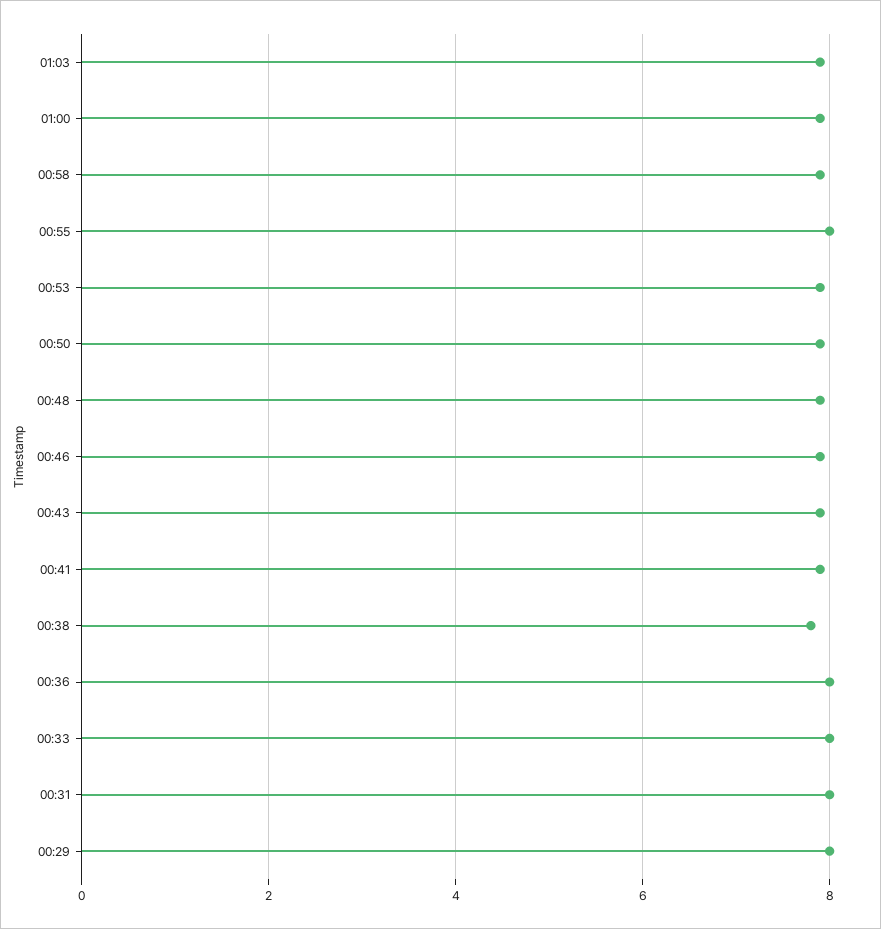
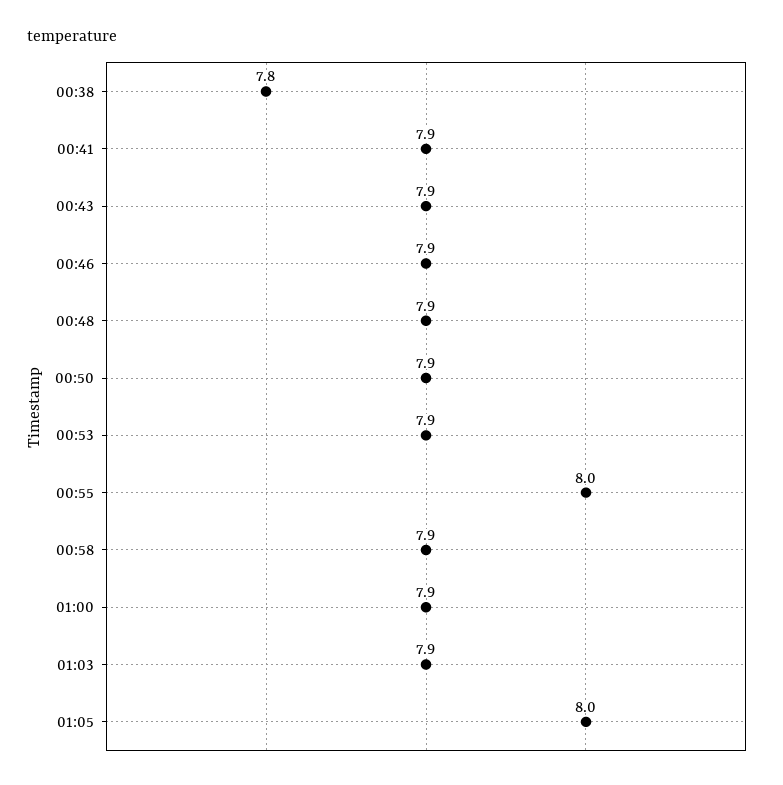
00:36: 8 -> none
00:33: 8 -> none
00:31: 8 -> none
00:29: 8 -> none
01:05: none -> 8

